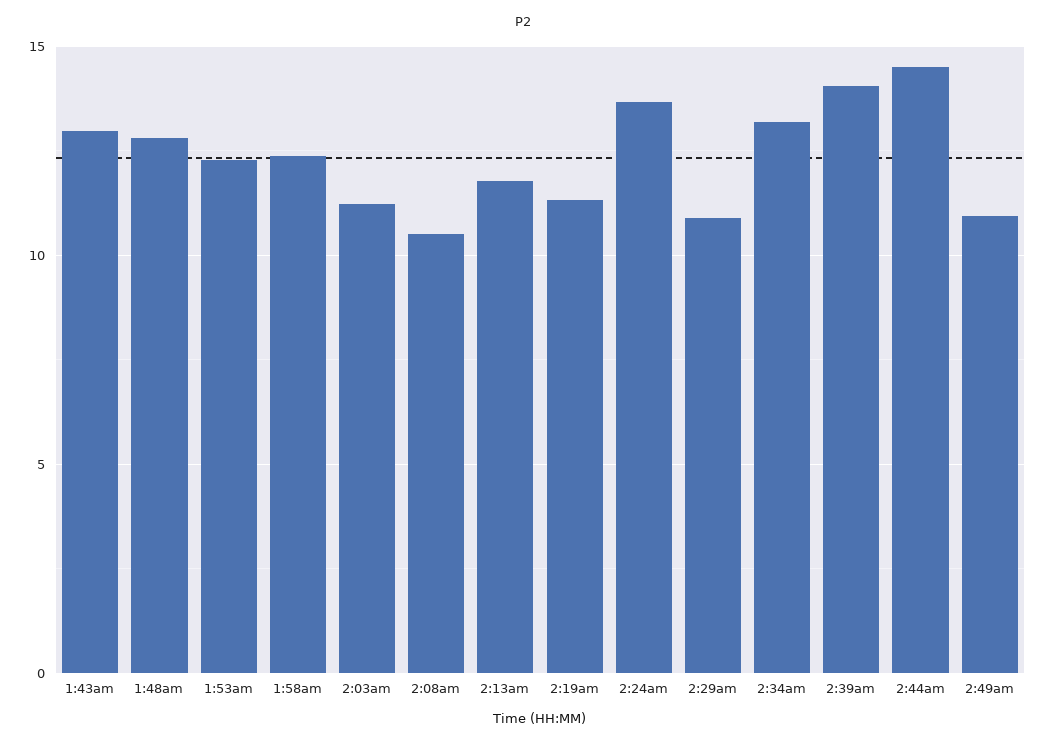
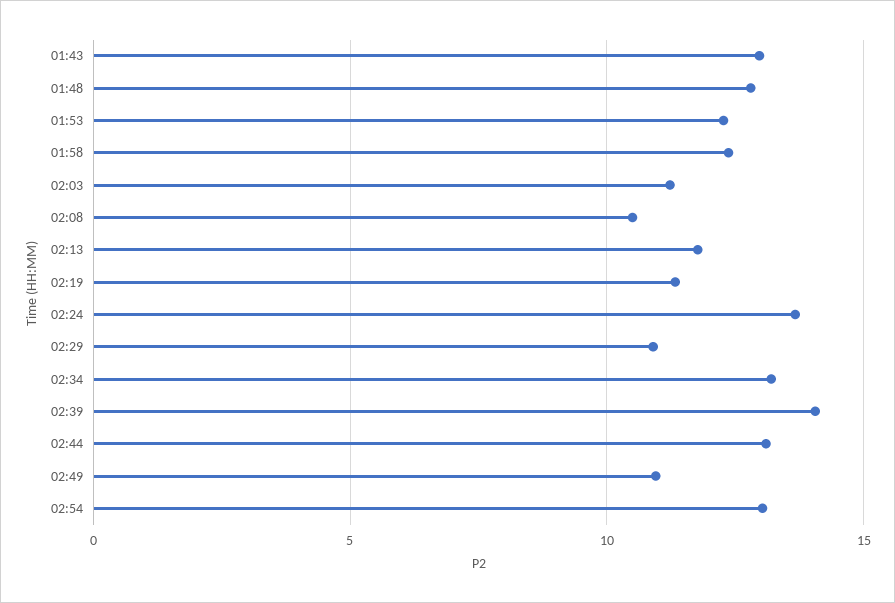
2:44am: 14.5 -> 13
02:54: none -> 13

